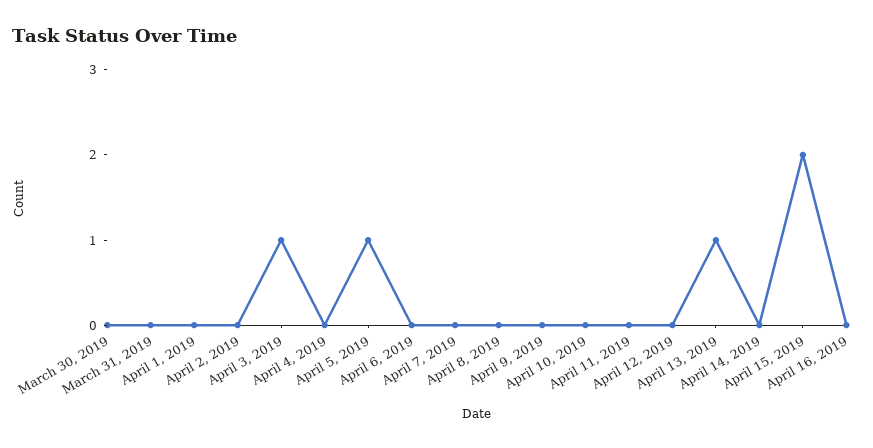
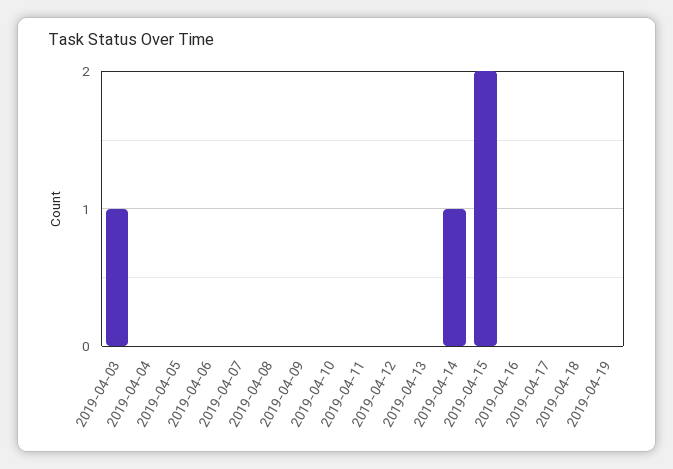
March 30, 2019: 0 -> none
March 31, 2019: 0 -> none
April 1, 2019: 0 -> none
April 2, 2019: 0 -> none
April 5, 2019: 1 -> 0
April 13, 2019: 1 -> 0
April 14, 2019: 0 -> 1
2019-04-17: none -> 0
2019-04-18: none -> 0
2019-04-19: none -> 0

